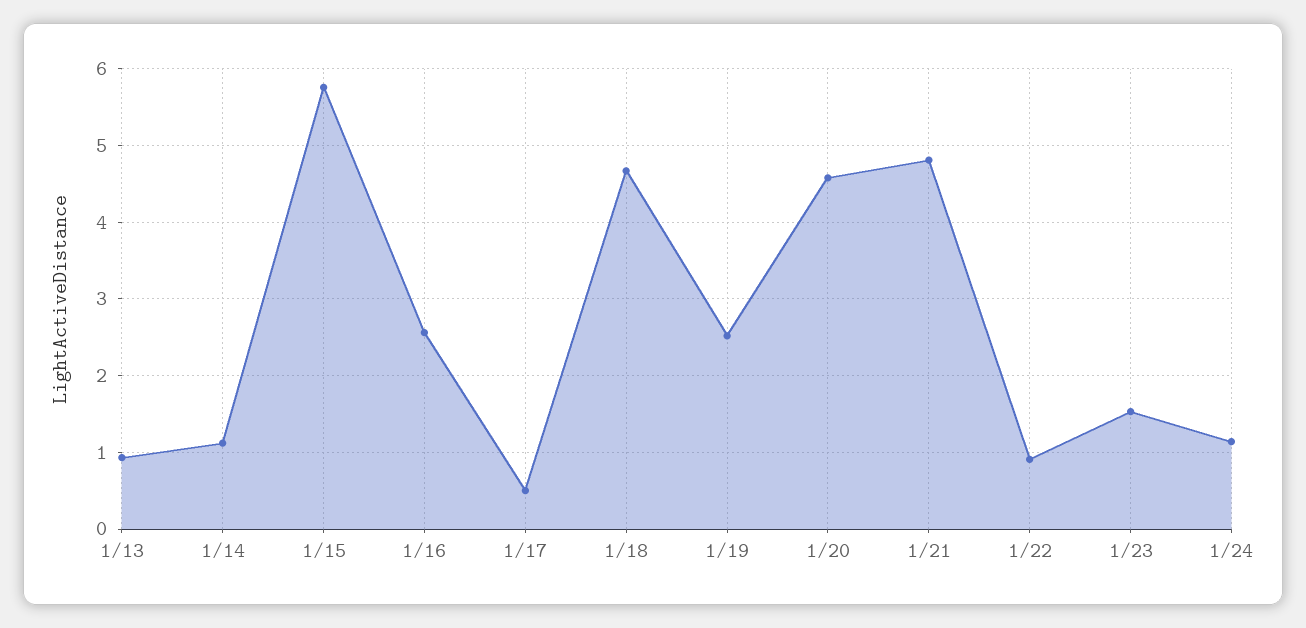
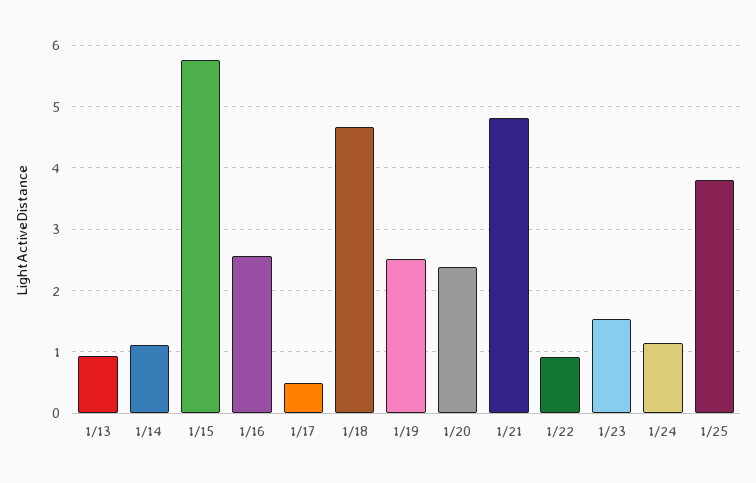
1/20: 4.6 -> 2.4
1/25: none -> 3.8

